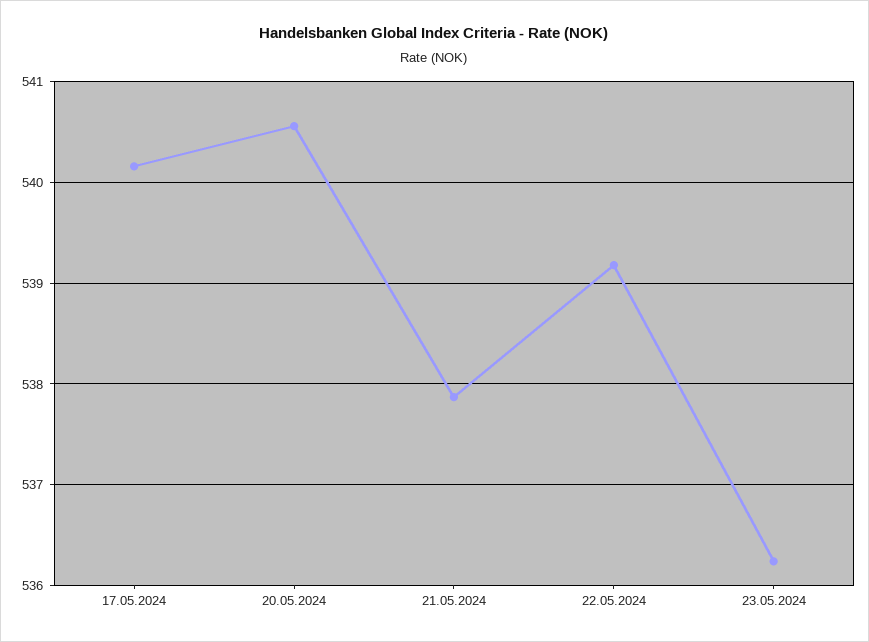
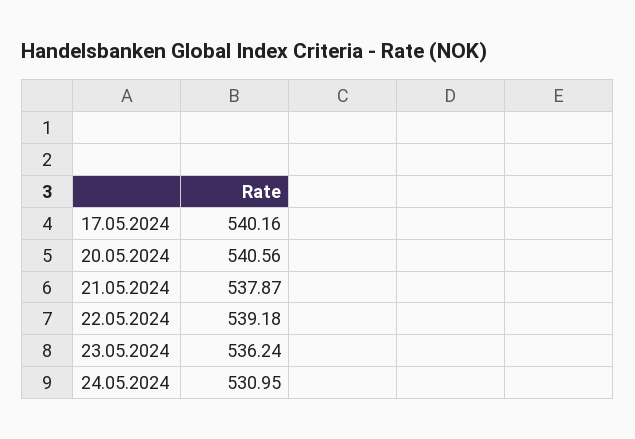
24.05.2024: none -> 530.95

